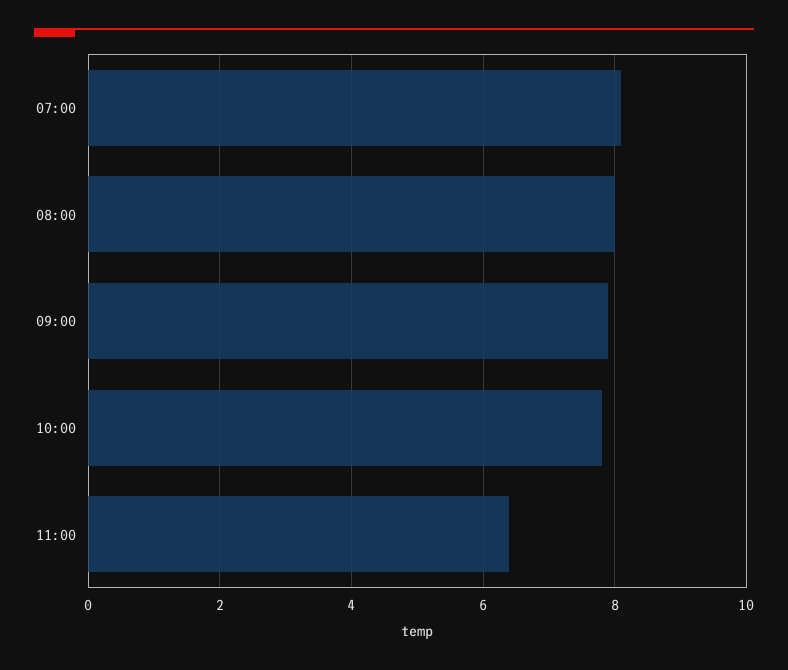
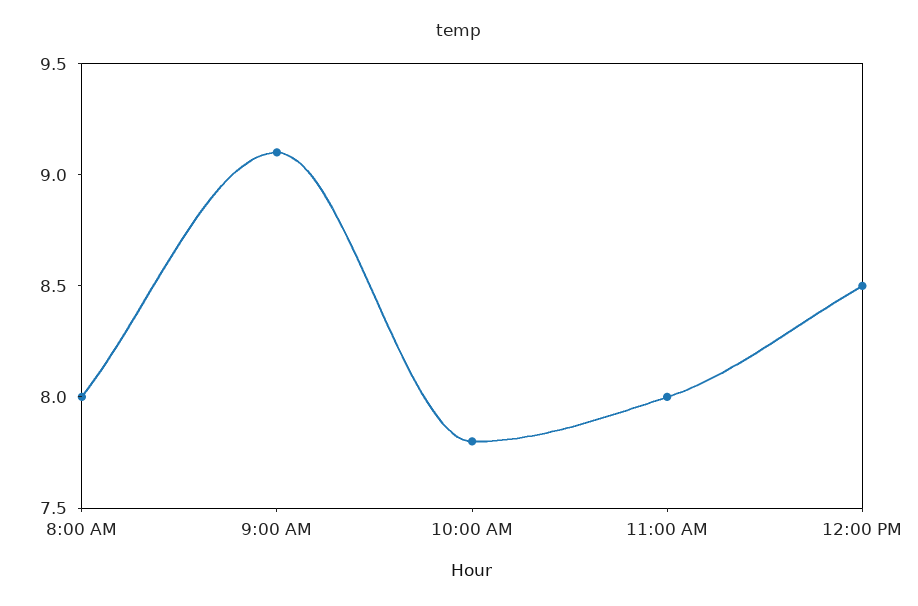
07:00: 8 -> none
09:00: 8 -> 9.1
11:00: 6.5 -> 8
12:00 PM: none -> 8.5

